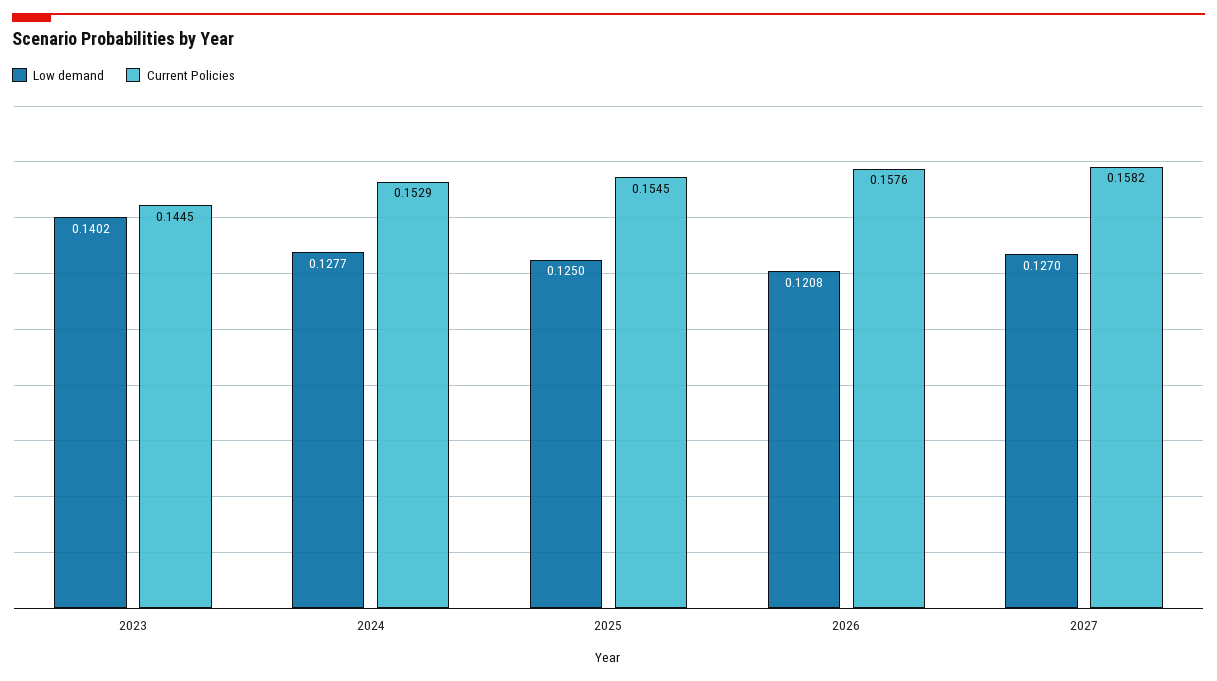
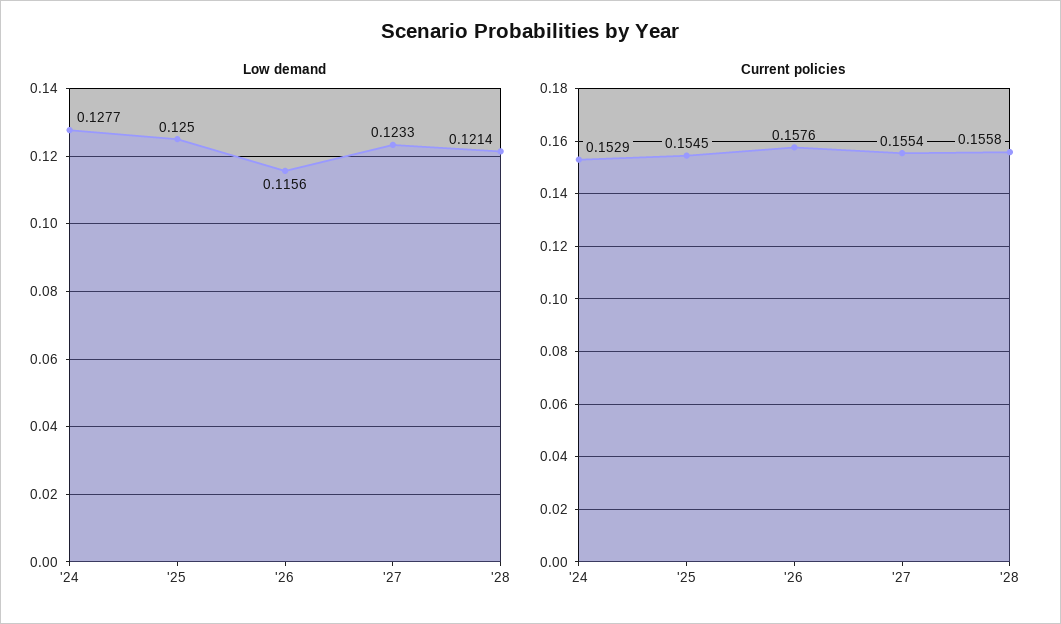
Low demand, 2023: 0.1402 -> none
Current Policies, 2023: 0.1445 -> none
Low demand, 2026: 0.1208 -> 0.1156
Low demand, 2027: 0.127 -> 0.1233
Current Policies, 2027: 0.1582 -> 0.1554
Low demand, '28: none -> 0.1214
Current Policies, '28: none -> 0.1558

